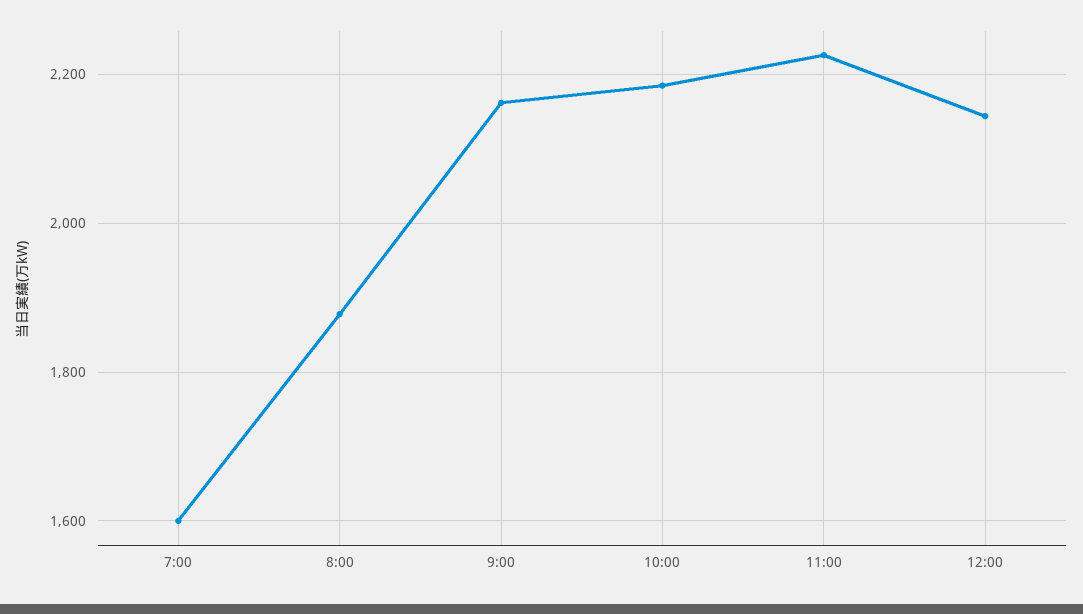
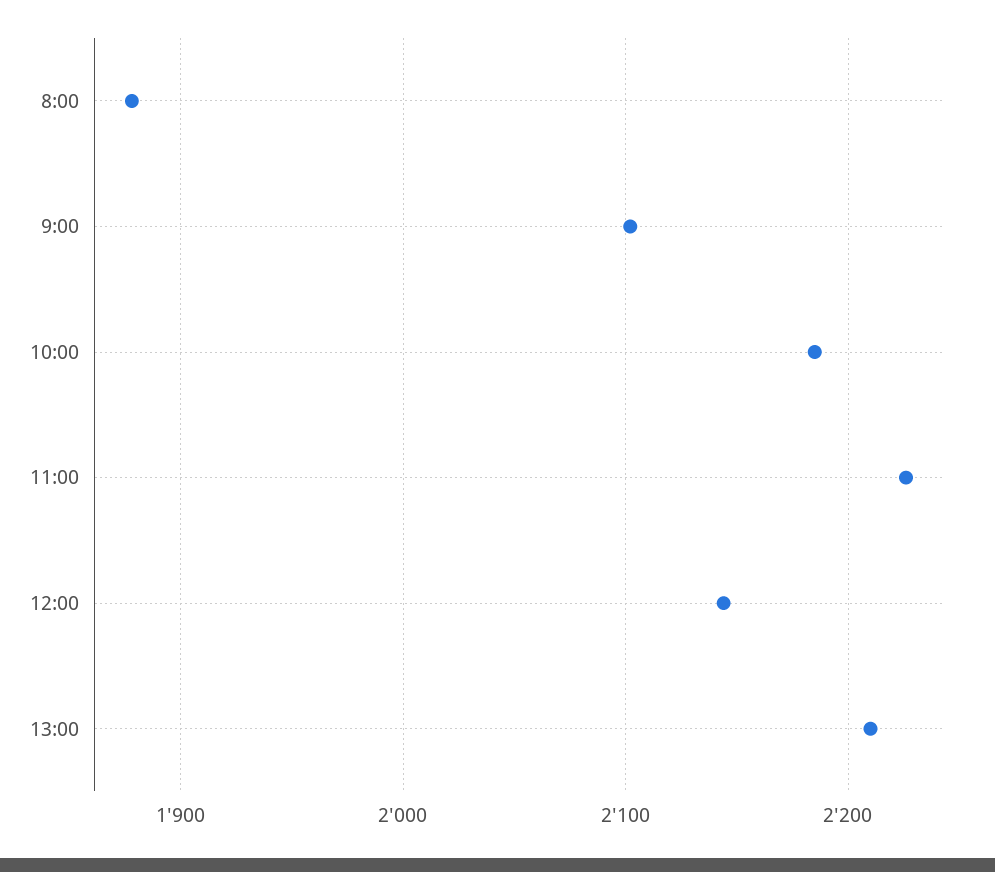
7:00: 1600 -> none
9:00: 2160 -> 2100
13:00: none -> 2210

